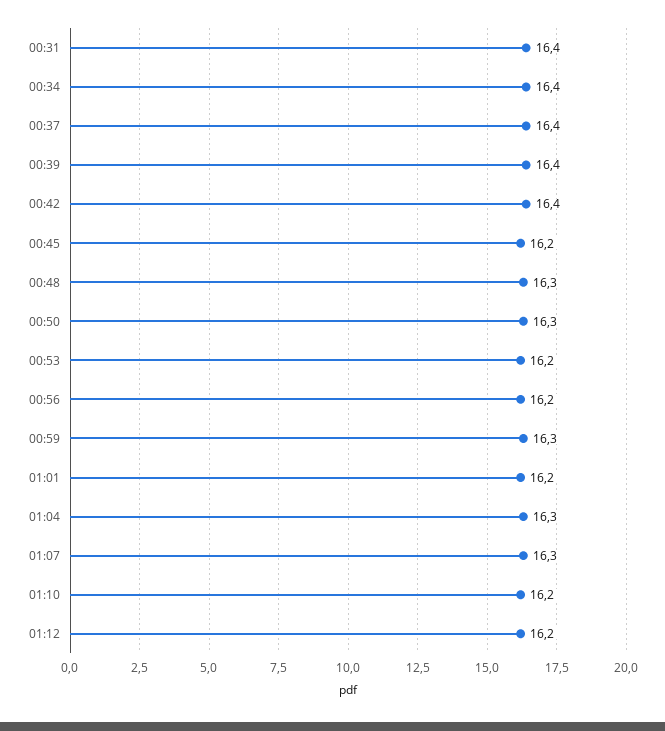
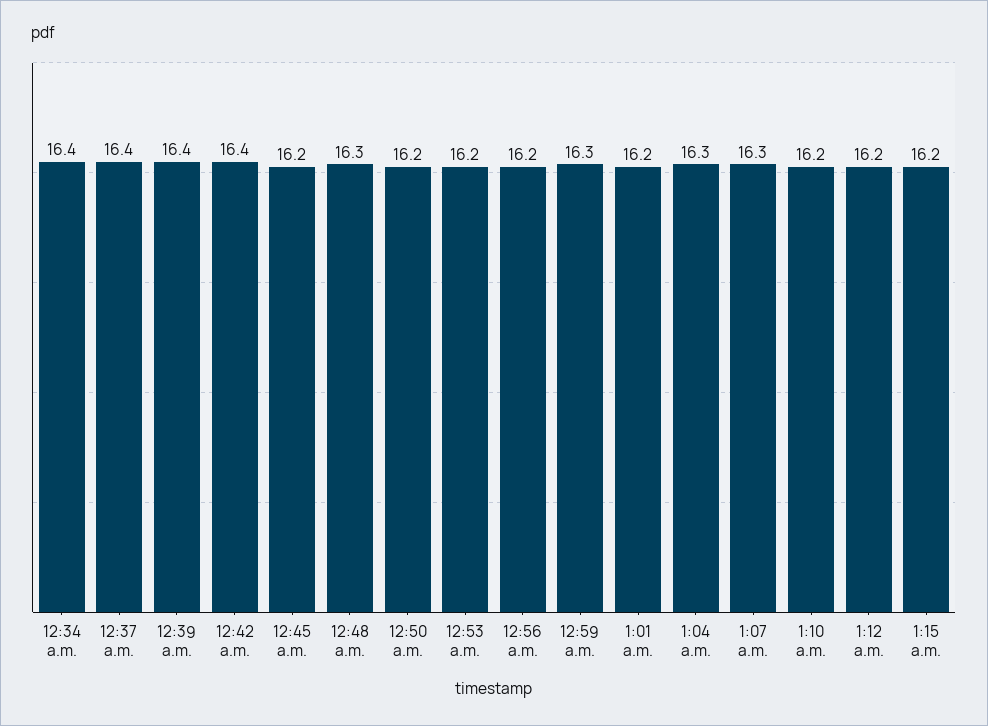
00:31: 16.4 -> none
00:50: 16.3 -> 16.2
1:15 a.m.: none -> 16.2

